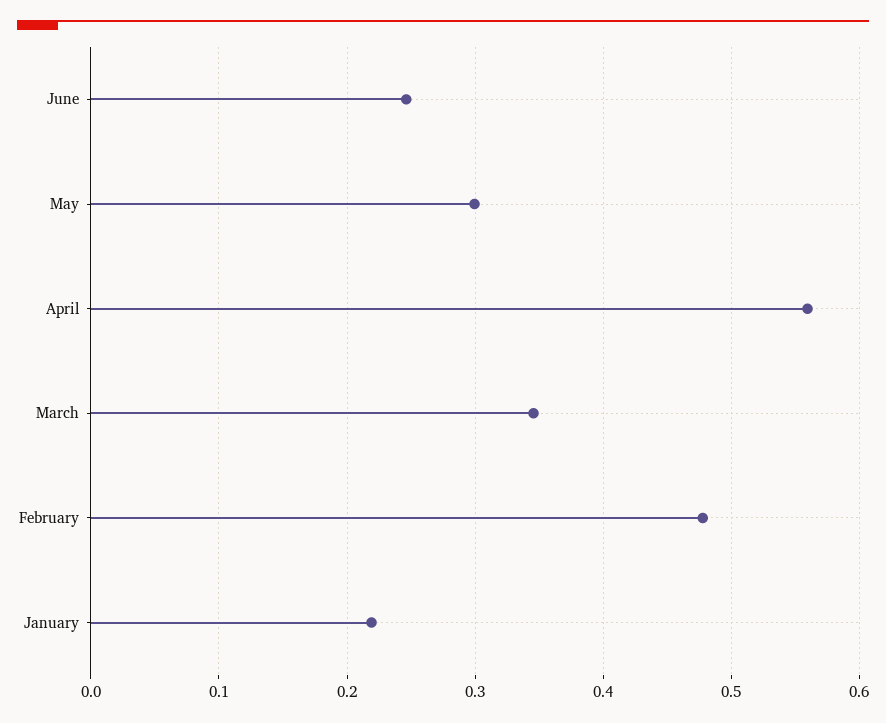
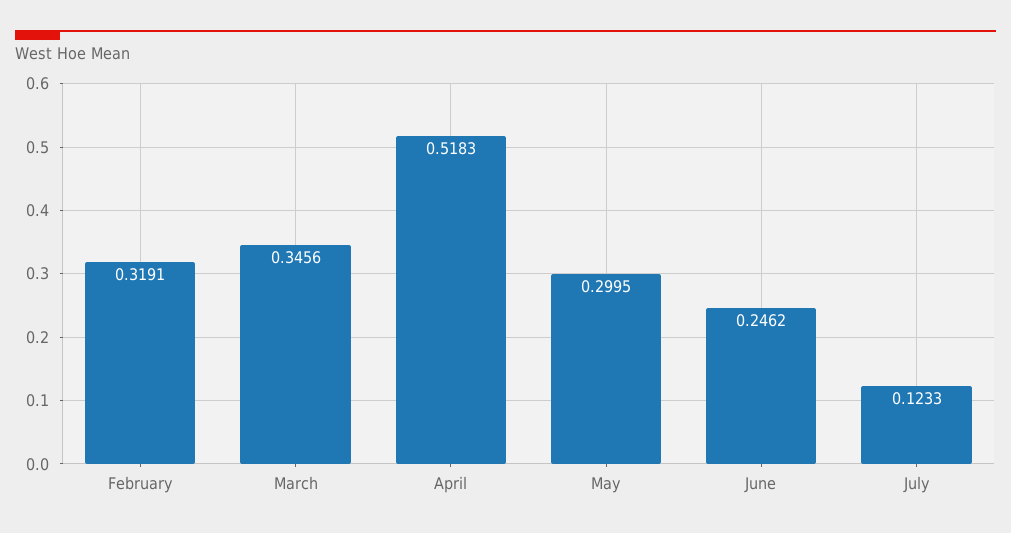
April: 0.56 -> 0.5183
February: 0.48 -> 0.3191
January: 0.22 -> none
July: none -> 0.1233

